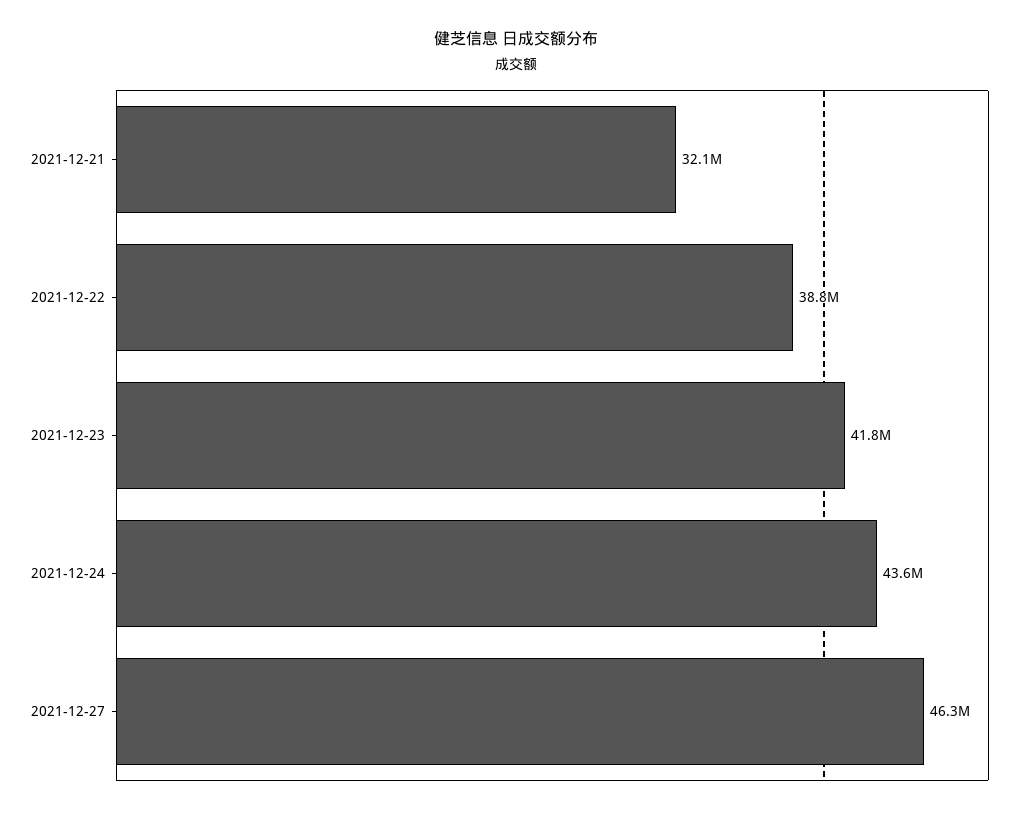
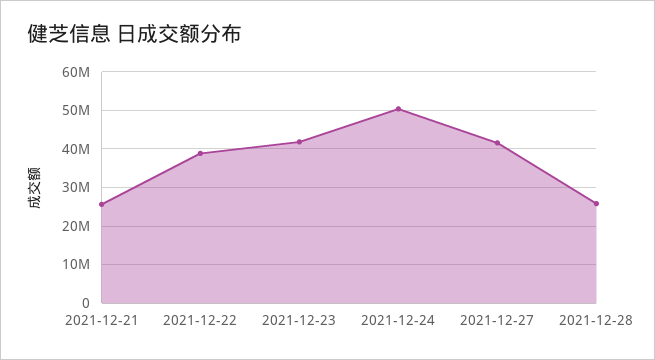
2021-12-21: 32100000 -> 26000000
2021-12-24: 43600000 -> 50000000
2021-12-27: 46300000 -> 42000000
2021-12-28: none -> 26000000

